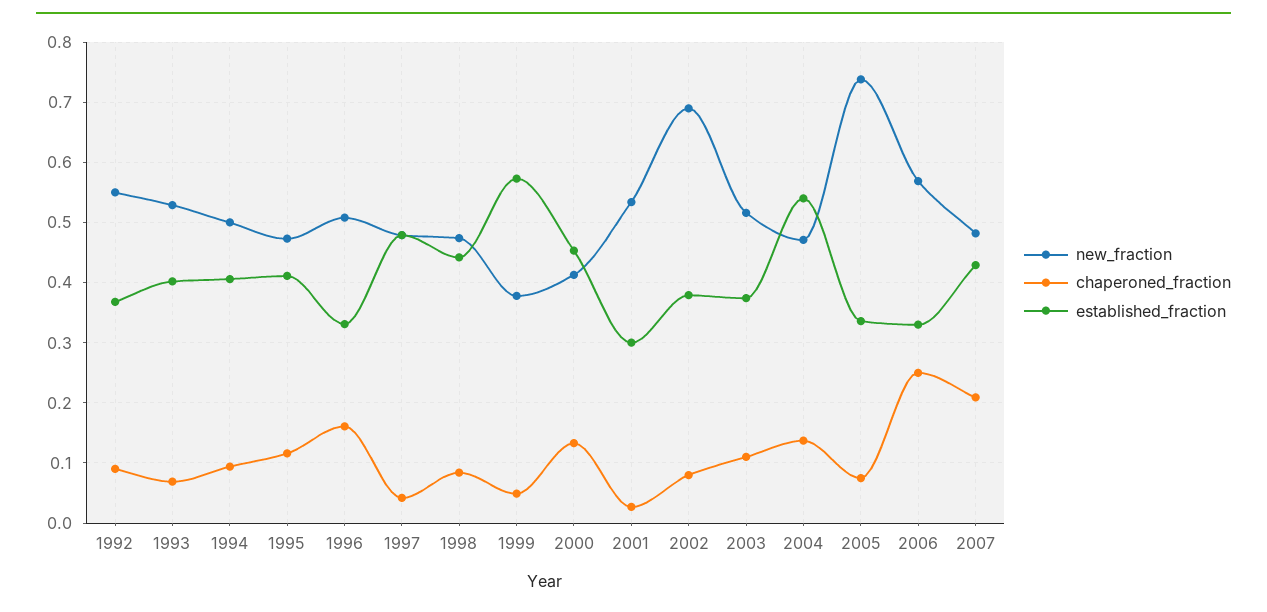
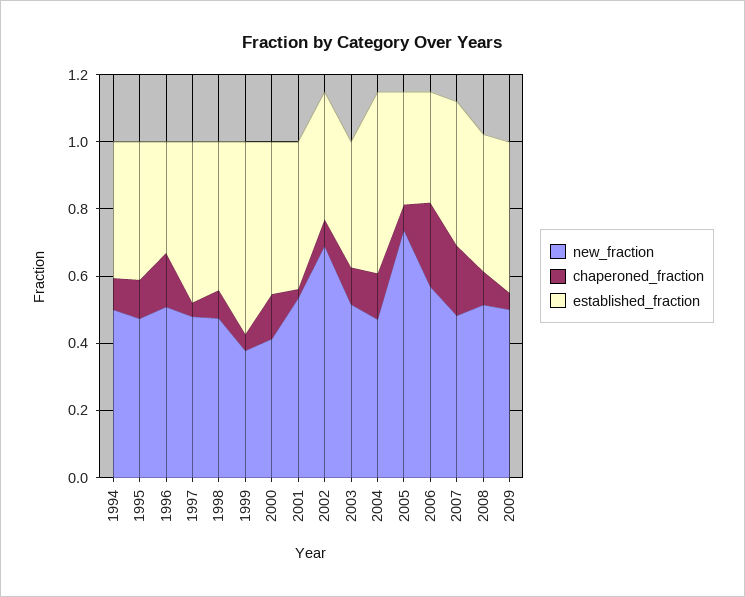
new_fraction, 1992: 0.55 -> none
chaperoned_fraction, 1992: 0.09 -> none
established_fraction, 1992: 0.37 -> none
new_fraction, 1993: 0.53 -> none
chaperoned_fraction, 1993: 0.07 -> none
established_fraction, 1993: 0.4 -> none
established_fraction, 2001: 0.3 -> 0.45
new_fraction, 2008: none -> 0.5
chaperoned_fraction, 2008: none -> 0.1
established_fraction, 2008: none -> 0.4
new_fraction, 2009: none -> 0.5
chaperoned_fraction, 2009: none -> 0.05
established_fraction, 2009: none -> 0.45

